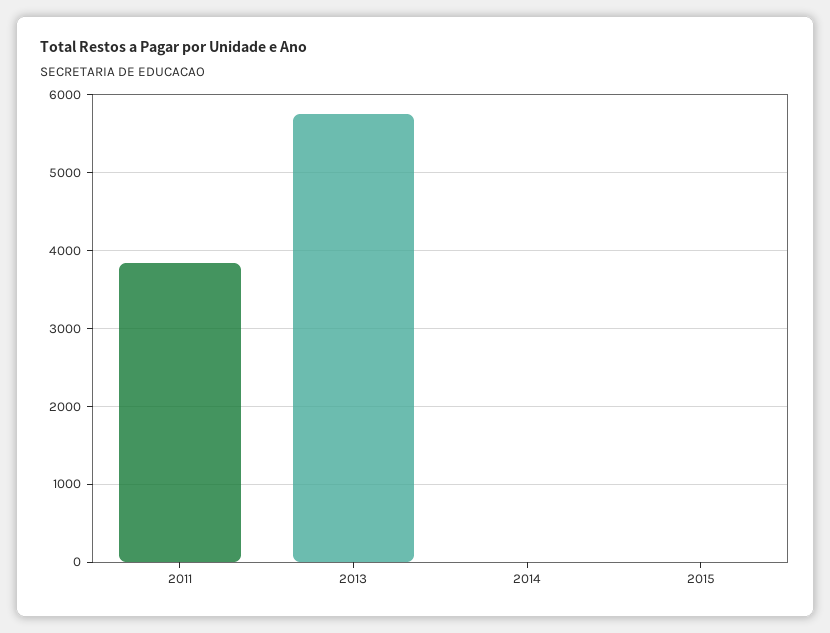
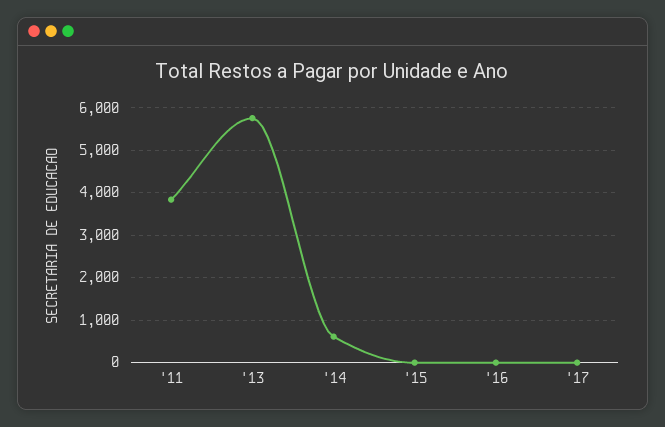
2014: 0 -> 600
'16: none -> 0
'17: none -> 0

